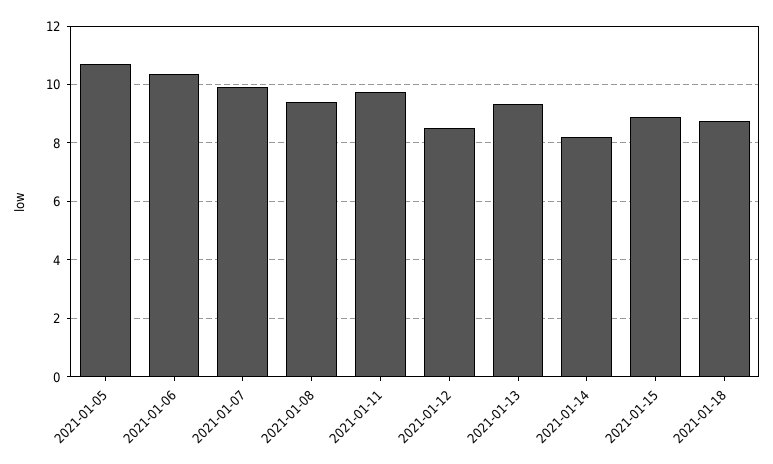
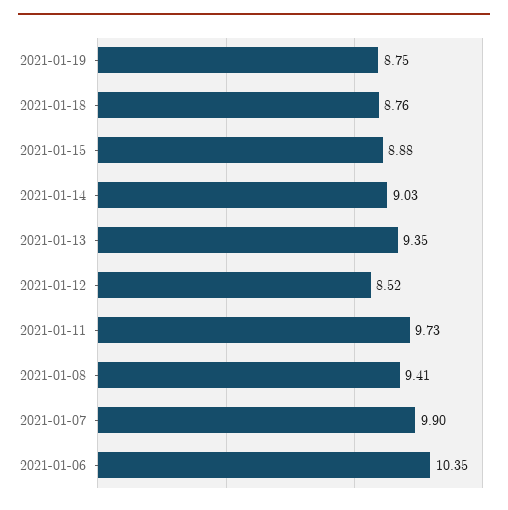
2021-01-05: 10.75 -> none
2021-01-14: 8.25 -> 9.03
2021-01-19: none -> 8.75

